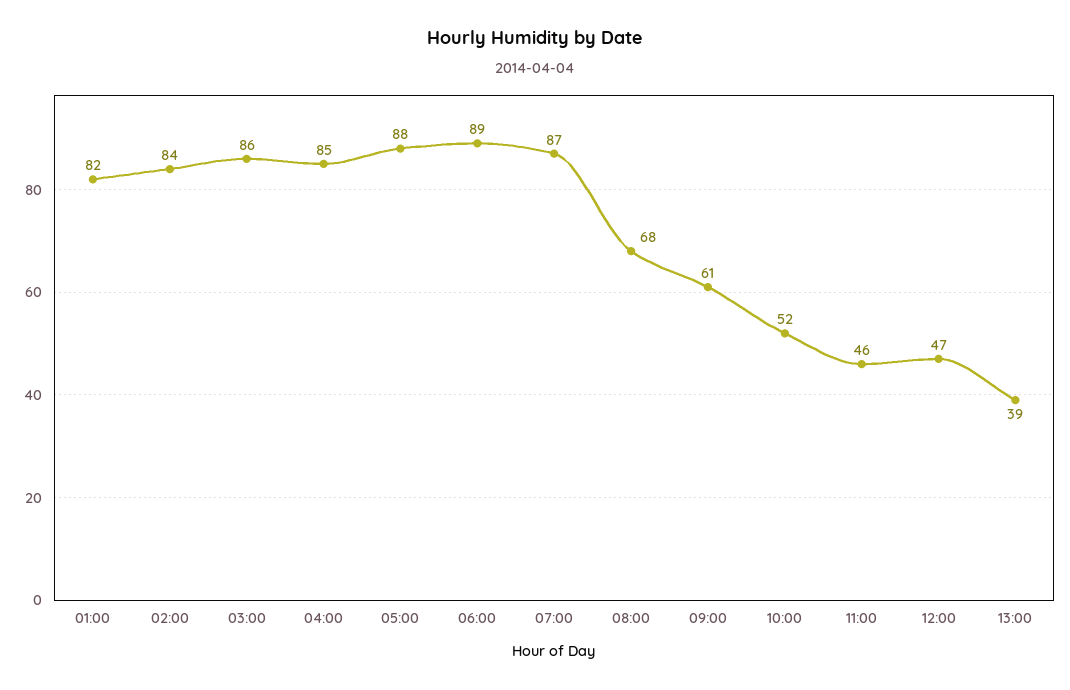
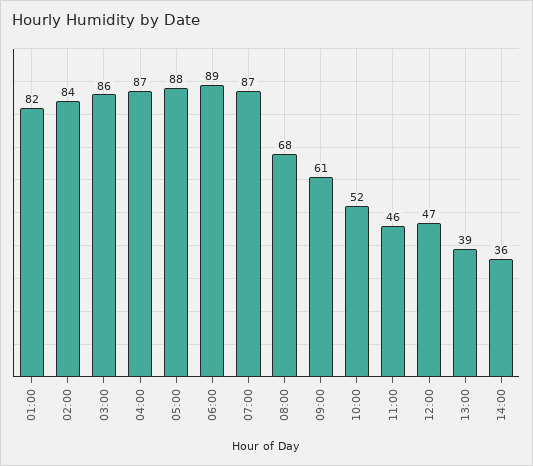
04:00: 85 -> 87
14:00: none -> 36

